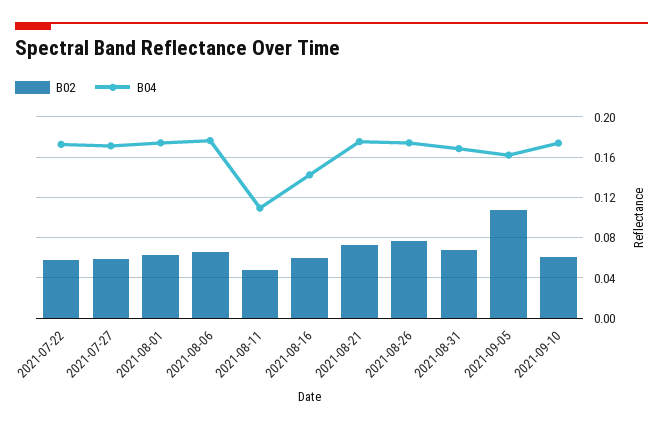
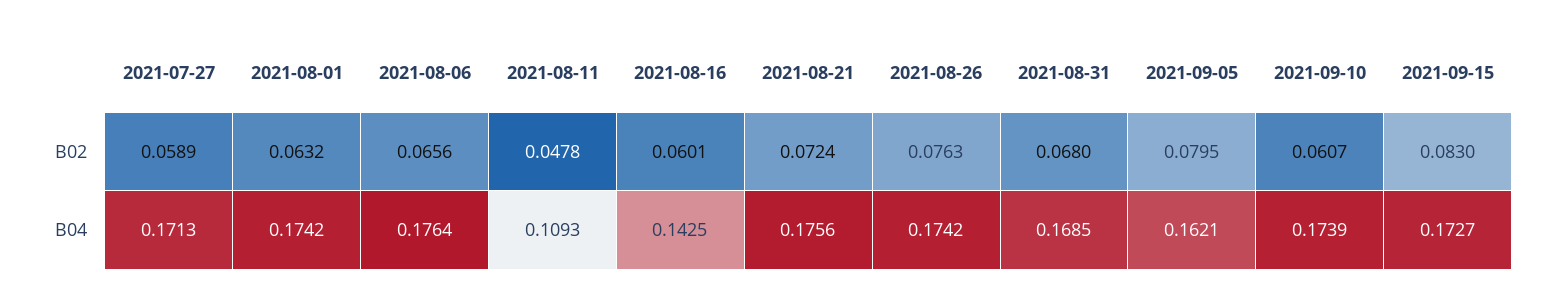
B02, 2021-07-22: 0.06 -> none
B04, 2021-07-22: 0.17 -> none
B02, 2021-09-05: 0.11 -> 0.0795
B02, 2021-09-15: none -> 0.083
B04, 2021-09-15: none -> 0.1727

